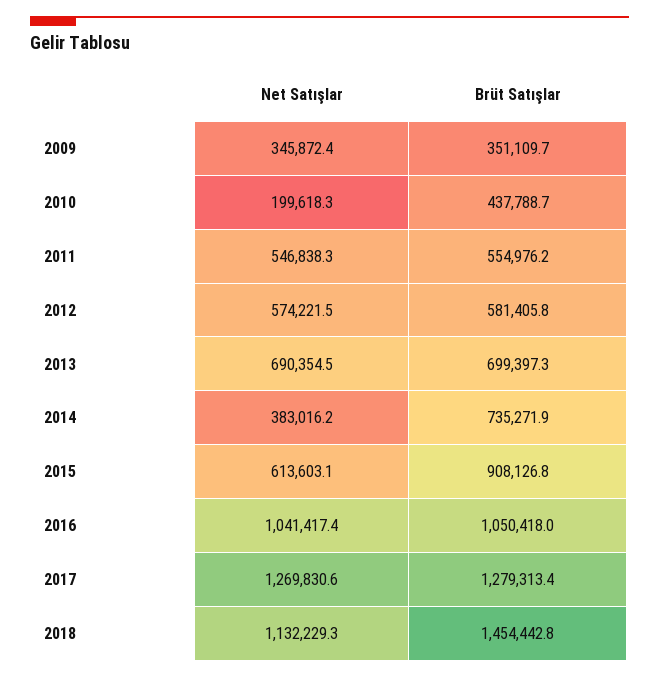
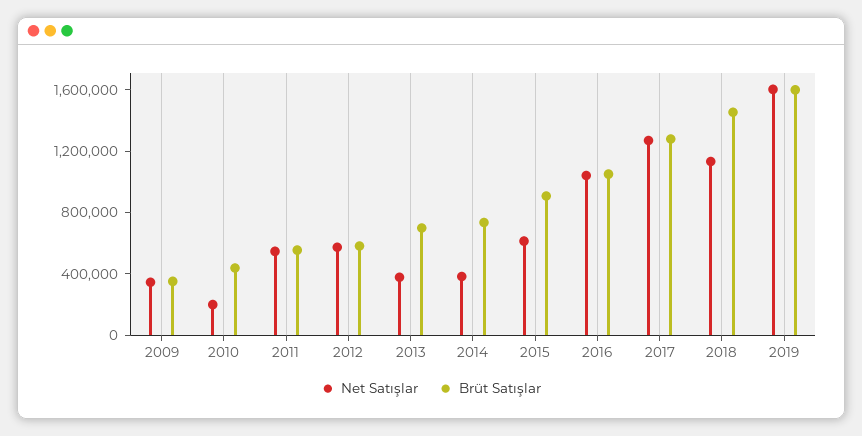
Net Satışlar, 2013: 690354.5 -> 400000
Net Satışlar, 2019: none -> 1600000
Brüt Satışlar, 2019: none -> 1600000

